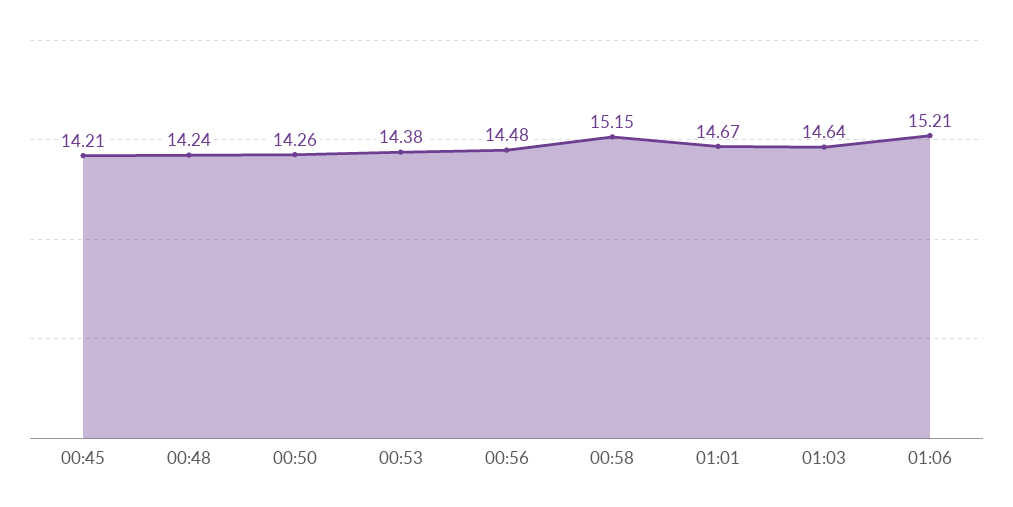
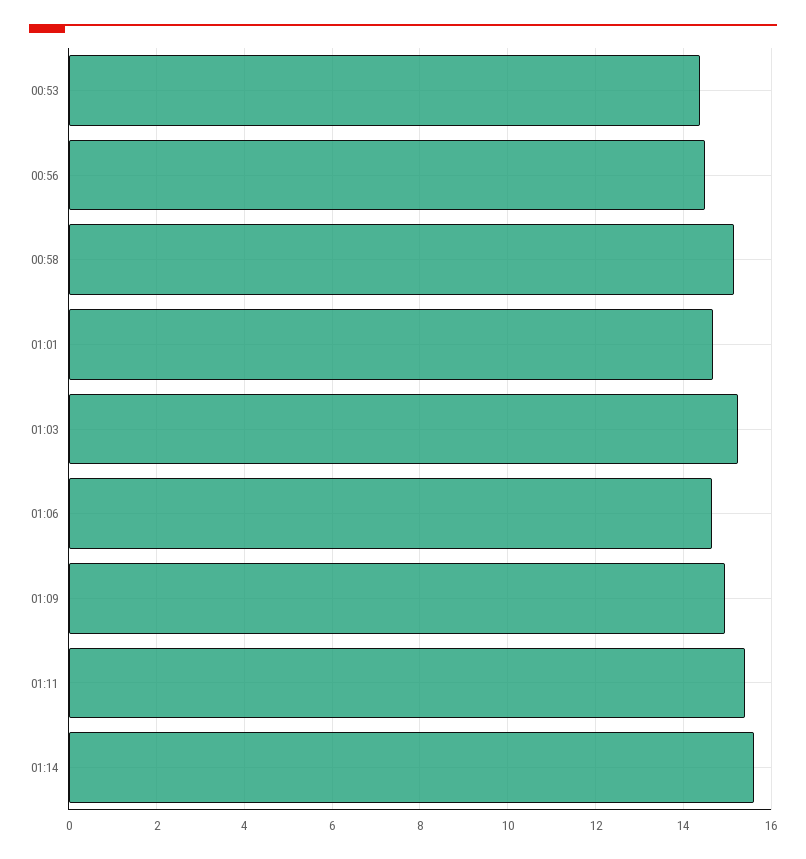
00:45: 14.21 -> none
00:48: 14.24 -> none
00:50: 14.26 -> none
01:03: 14.64 -> 15.2
01:06: 15.21 -> 14.6
01:09: none -> 15
01:11: none -> 15.4
01:14: none -> 15.6

